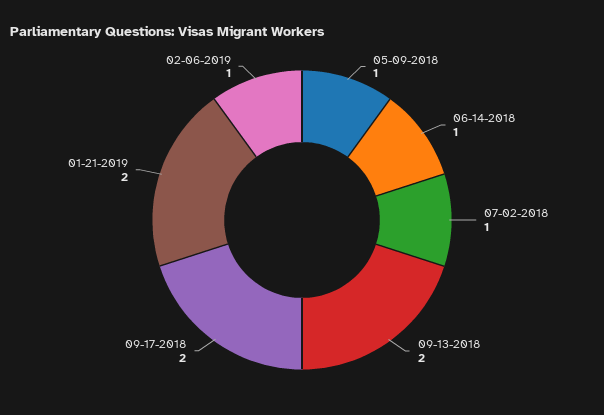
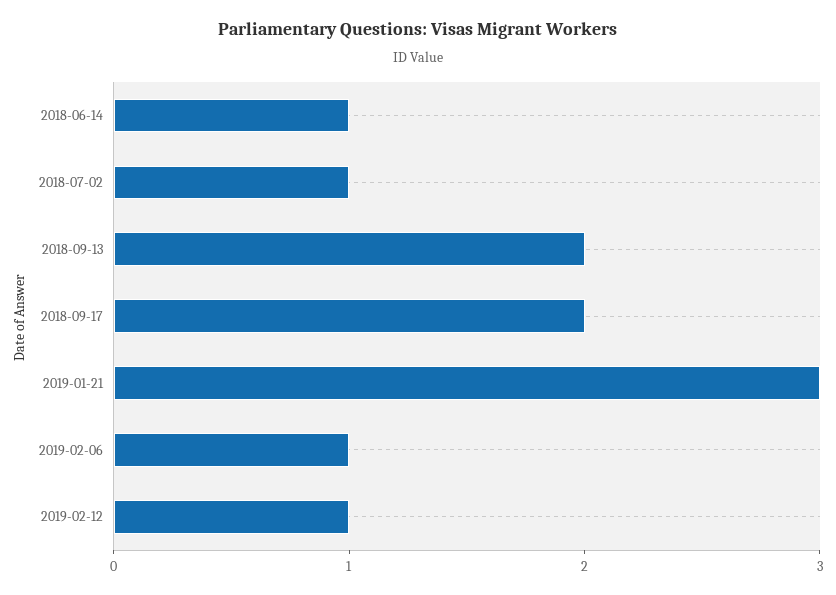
05-09-2018: 1 -> none
01-21-2019: 2 -> 3
2019-02-12: none -> 1

